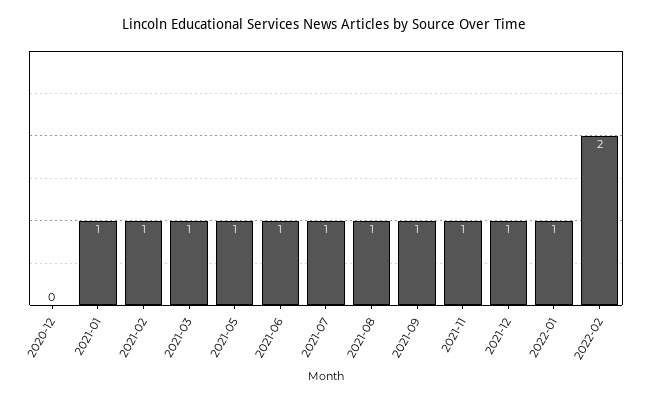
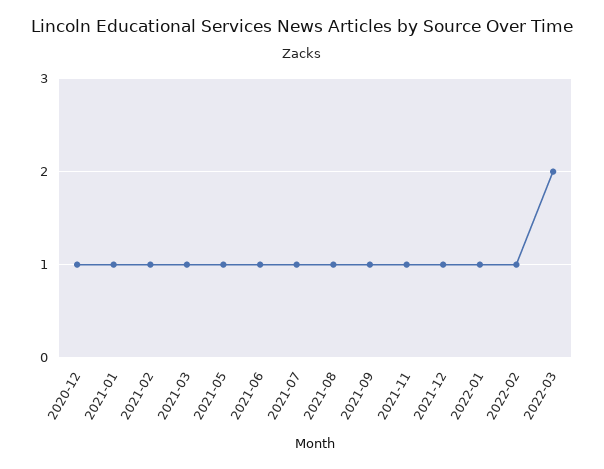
2020-12: 0 -> 1
2022-02: 2 -> 1
2022-03: none -> 2

